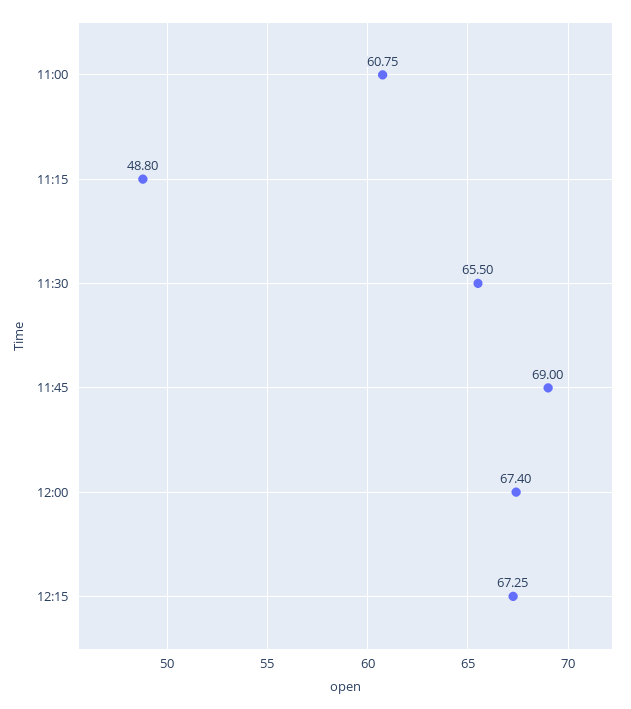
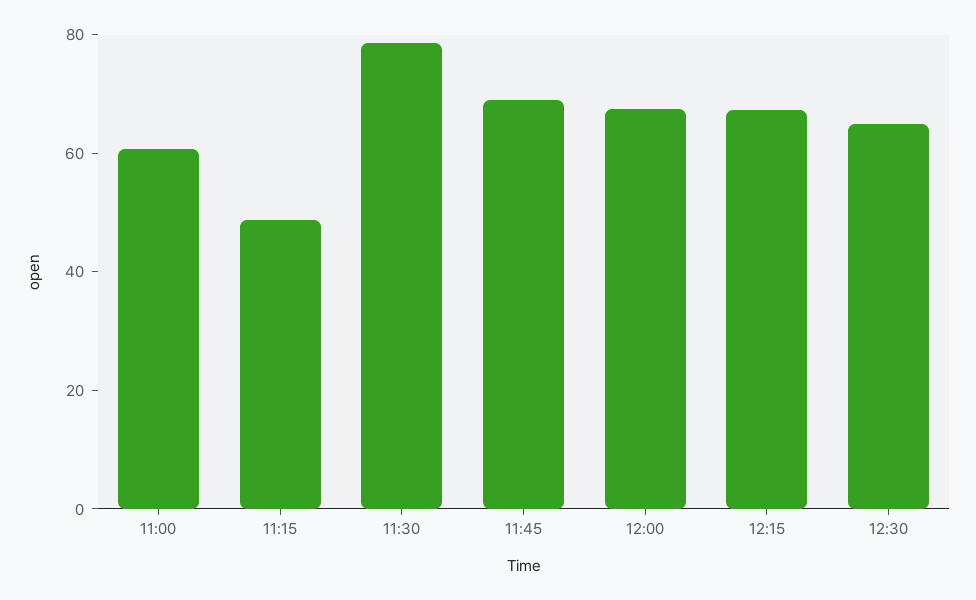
11:30: 65.5 -> 80
12:30: none -> 65

